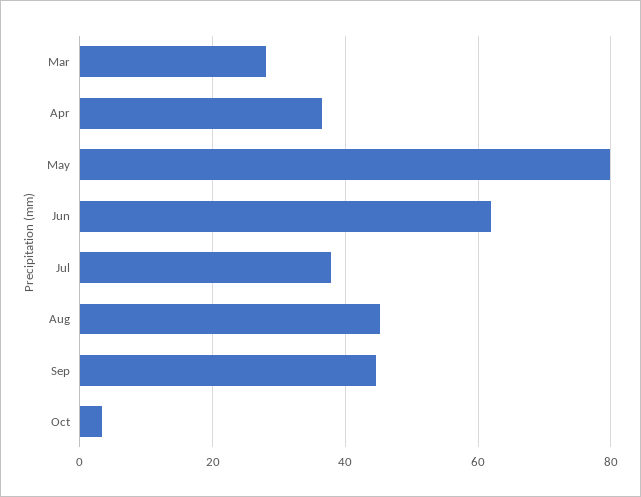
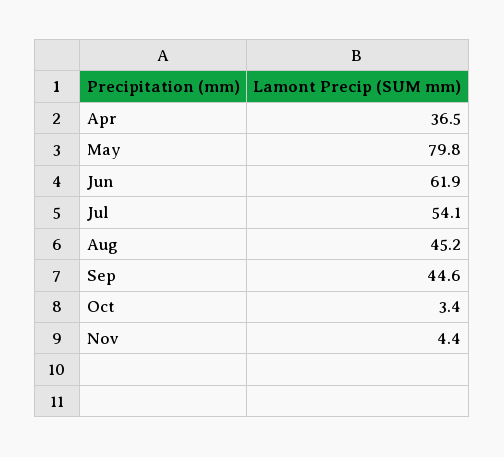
Mar: 28 -> none
Jul: 38 -> 54.1
Nov: none -> 4.4

